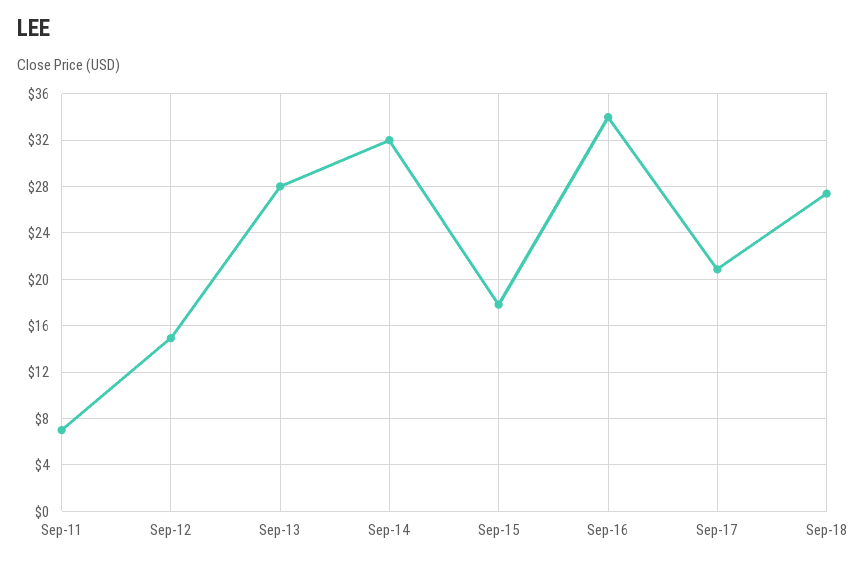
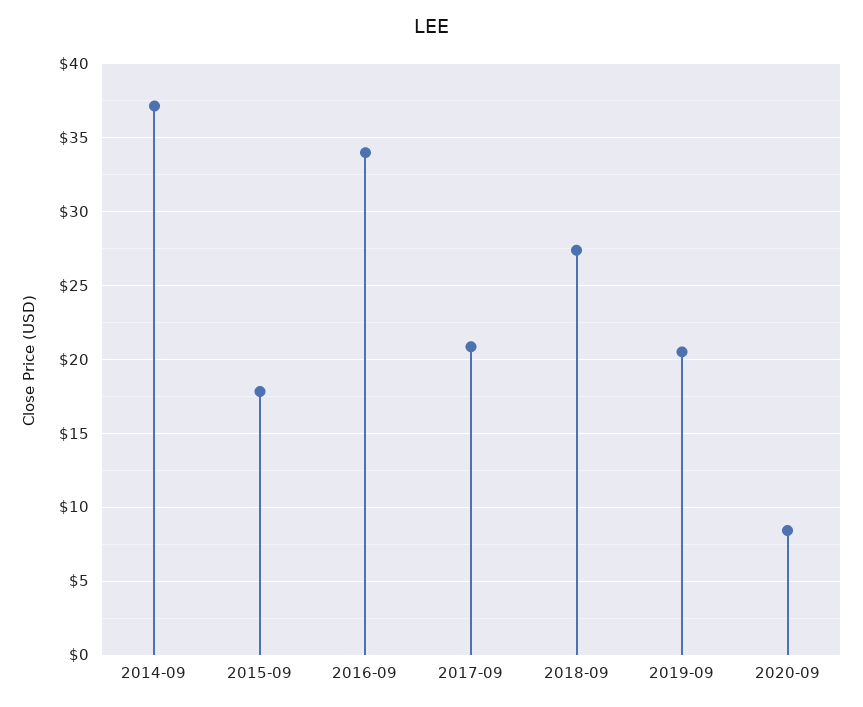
Sep-11: 7 -> none
Sep-12: 15 -> none
Sep-13: 28 -> none
Sep-14: 32 -> 37
2019-09: none -> 20.5
2020-09: none -> 8.5

